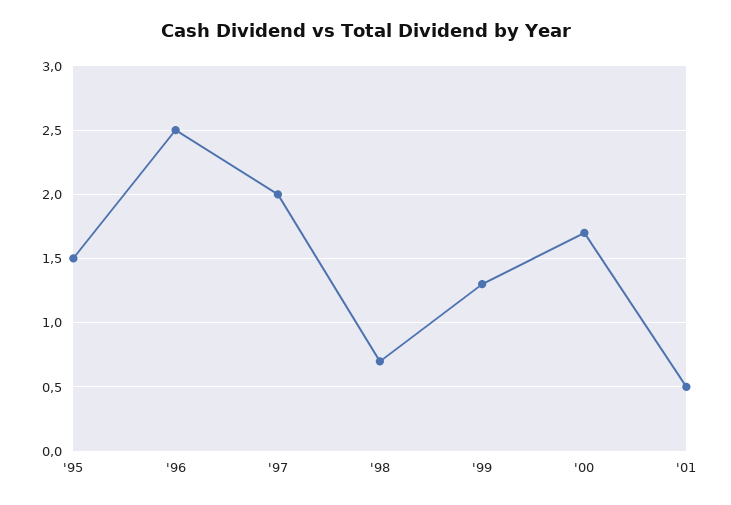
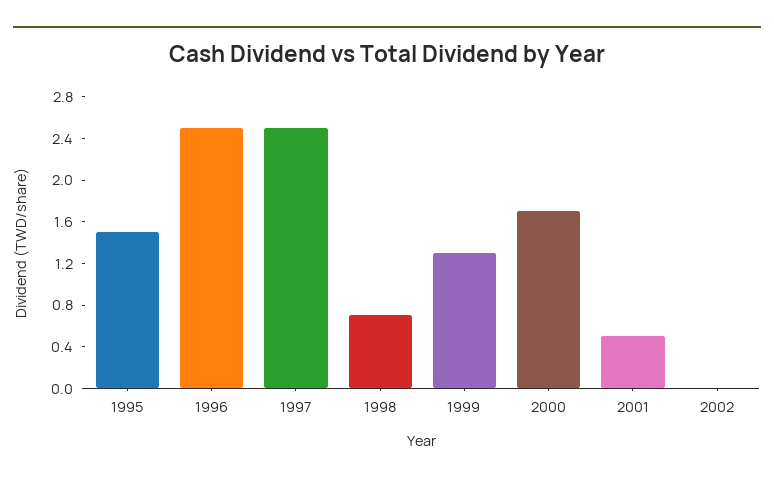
'97: 2 -> 2.5
2002: none -> 0

